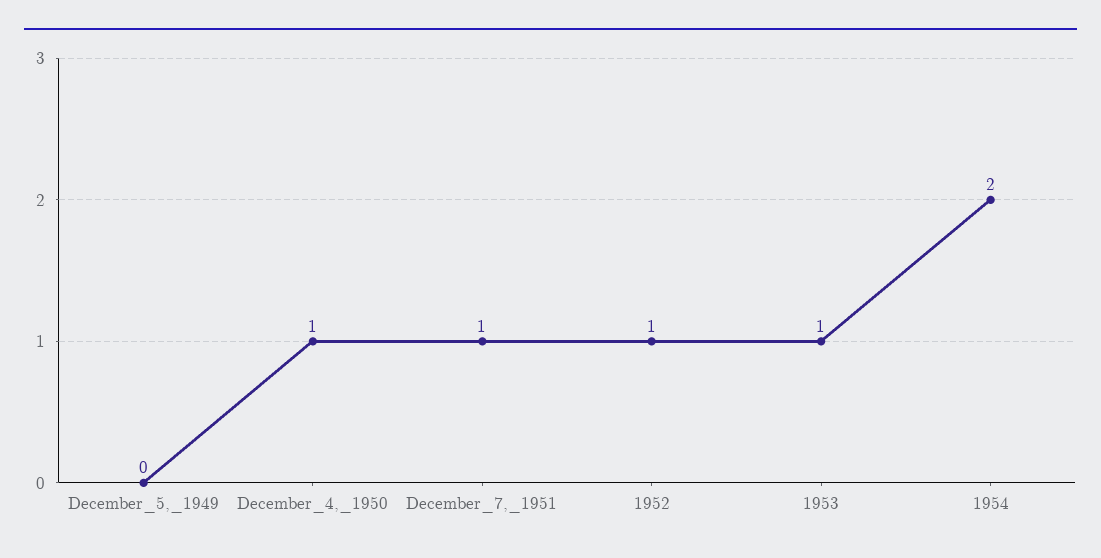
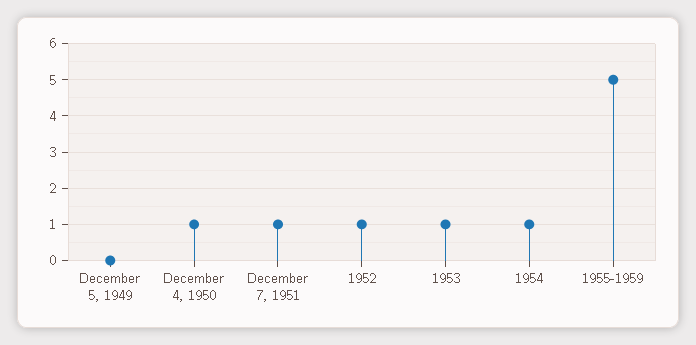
1954: 2 -> 1
1955-1959: none -> 5

